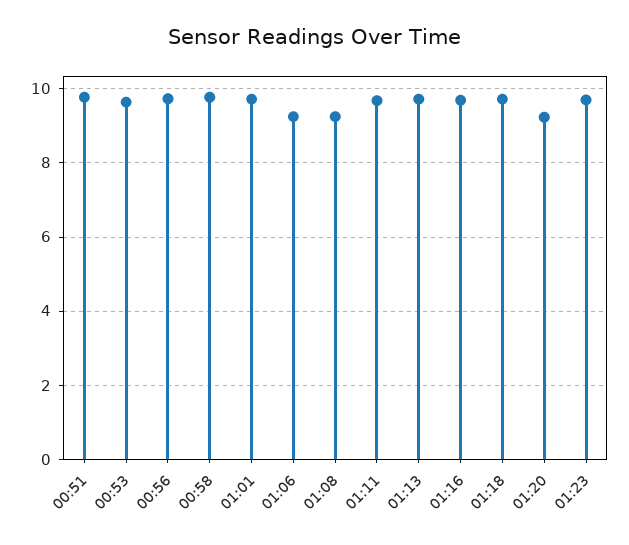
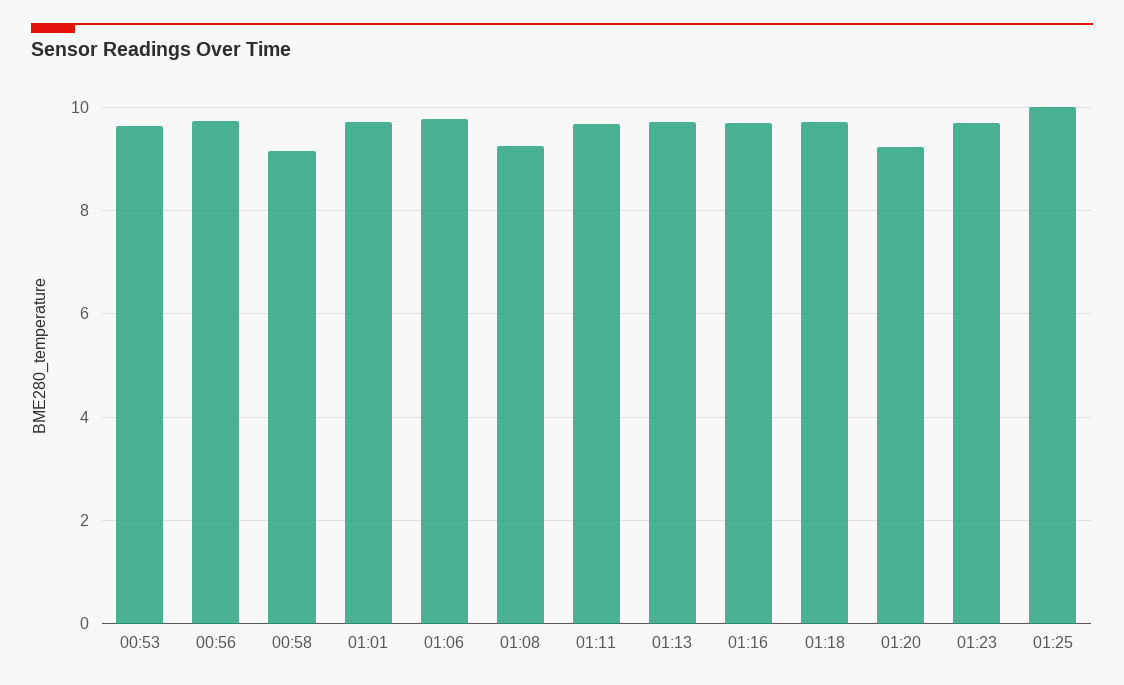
00:51: 9.8 -> none
00:58: 9.8 -> 9.2
01:06: 9.2 -> 9.8
01:25: none -> 10

